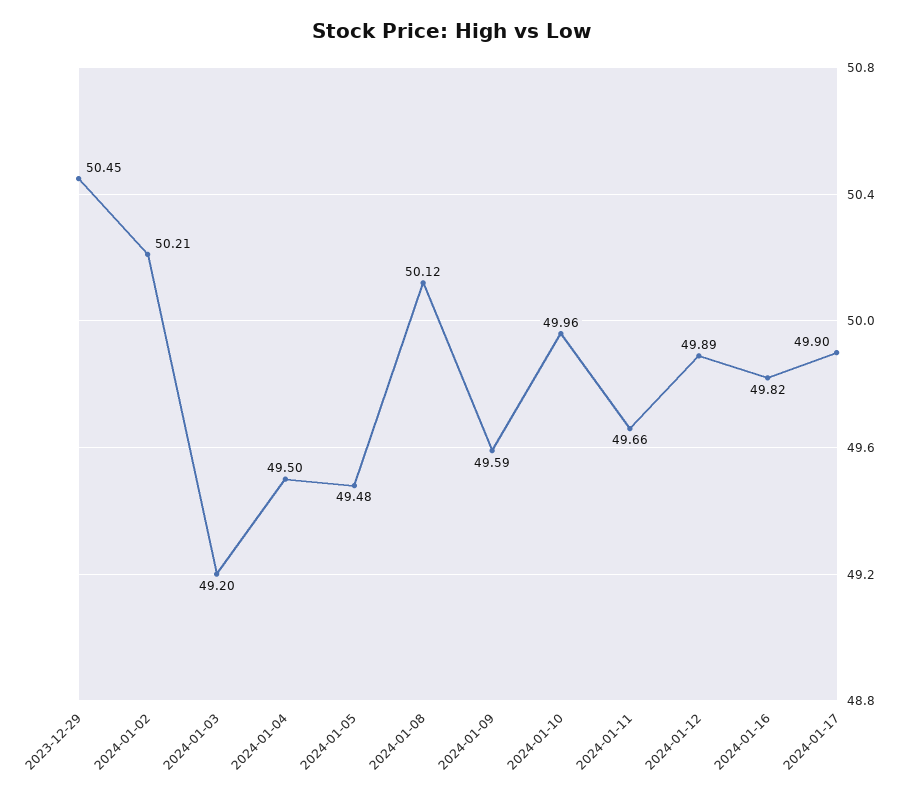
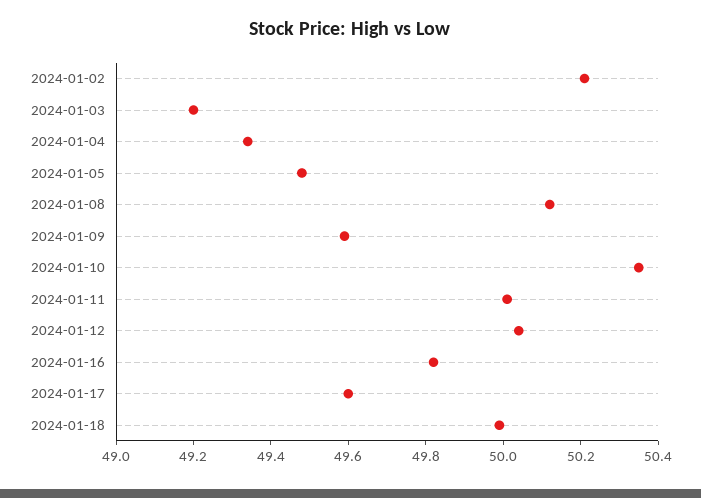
2023-12-29: 50.45 -> none
2024-01-04: 49.5 -> 49.35
2024-01-10: 49.96 -> 50.35
2024-01-11: 49.66 -> 50
2024-01-12: 49.89 -> 50.05
2024-01-17: 49.9 -> 49.6
2024-01-18: none -> 50

